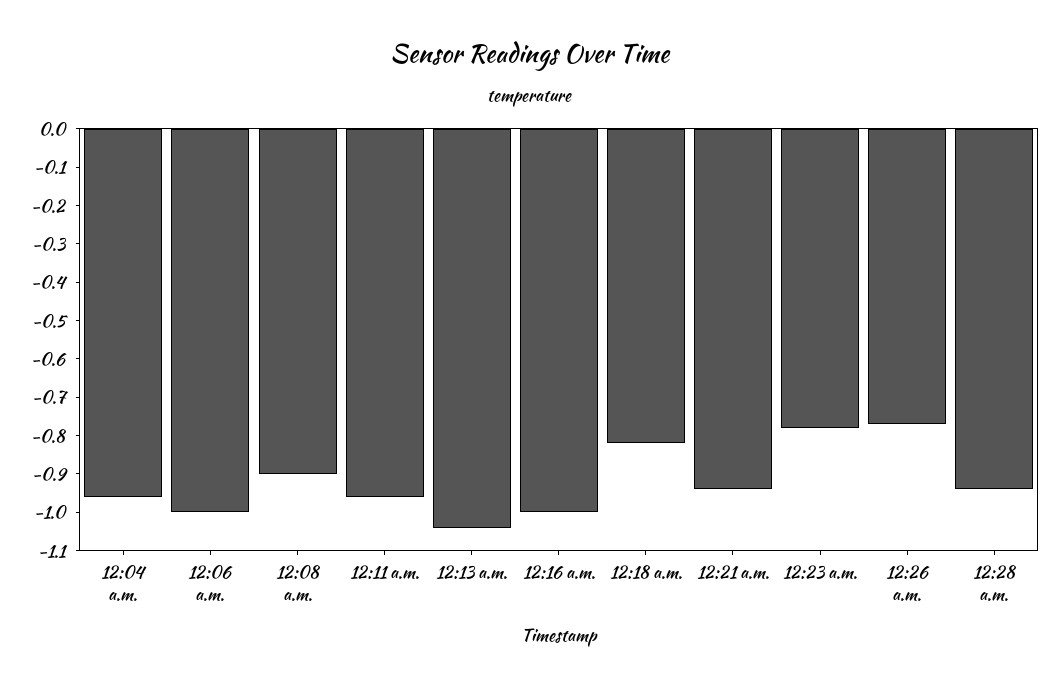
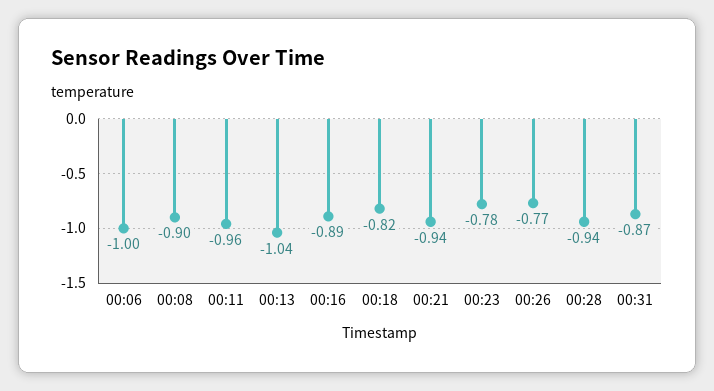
12:04 a.m.: -0.95 -> none
12:16 a.m.: -1 -> -0.89
00:31: none -> -0.87

